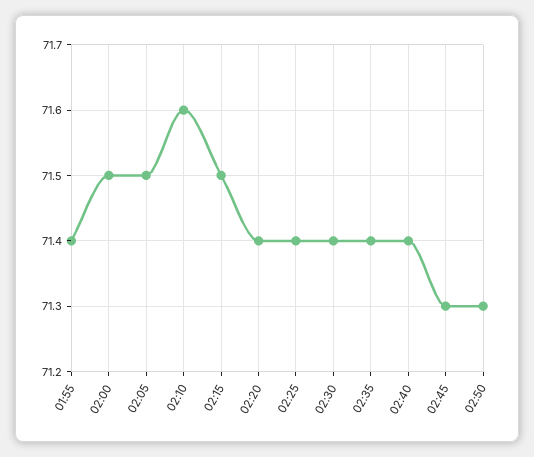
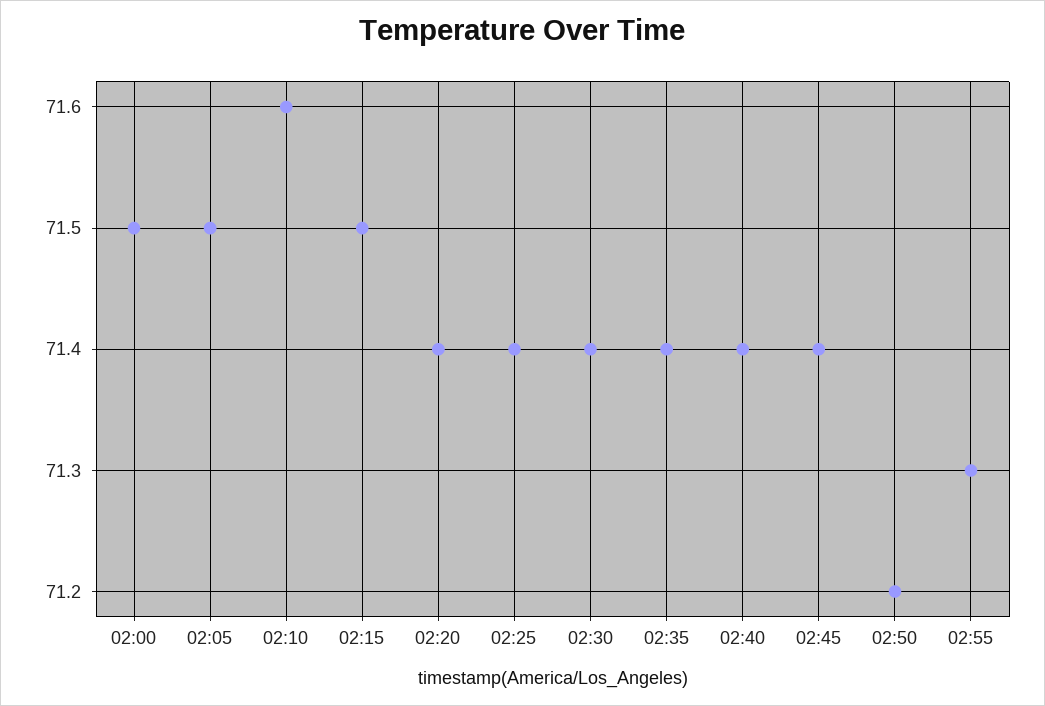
01:55: 71.4 -> none
02:45: 71.3 -> 71.4
02:50: 71.3 -> 71.2
02:55: none -> 71.3

